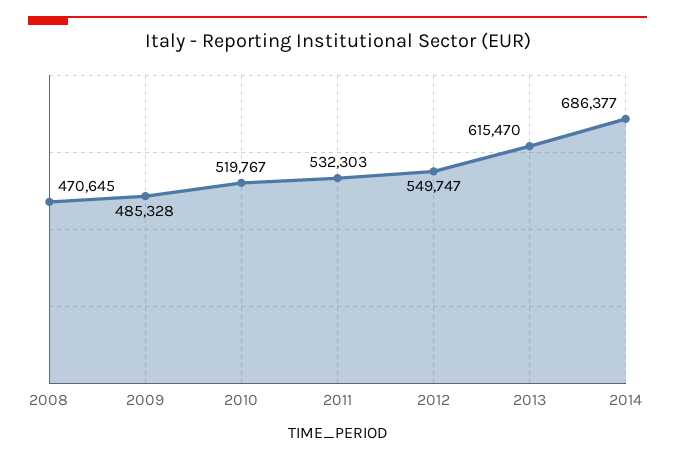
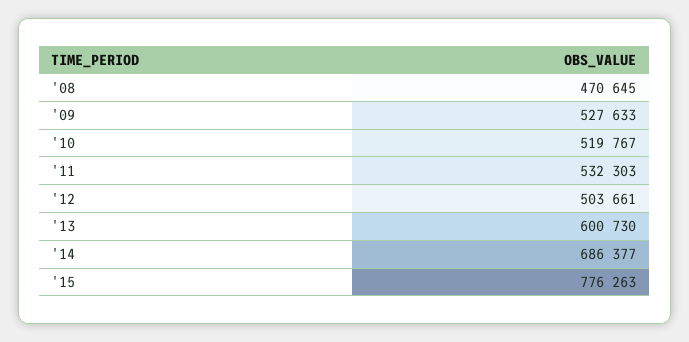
2009: 485328 -> 527633
2012: 549747 -> 503661
2013: 615470 -> 600730
'15: none -> 776263

